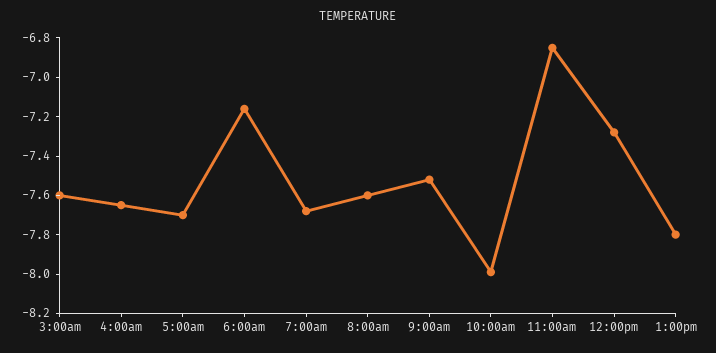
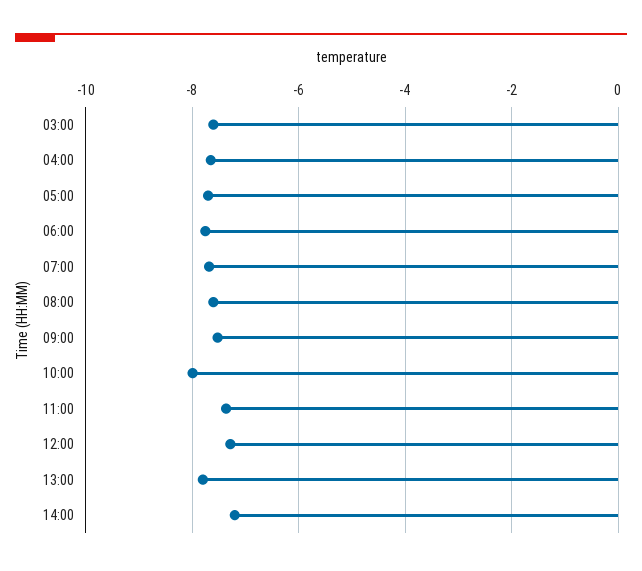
6:00am: -7.15 -> -7.8
11:00am: -6.85 -> -7.4
14:00: none -> -7.2

